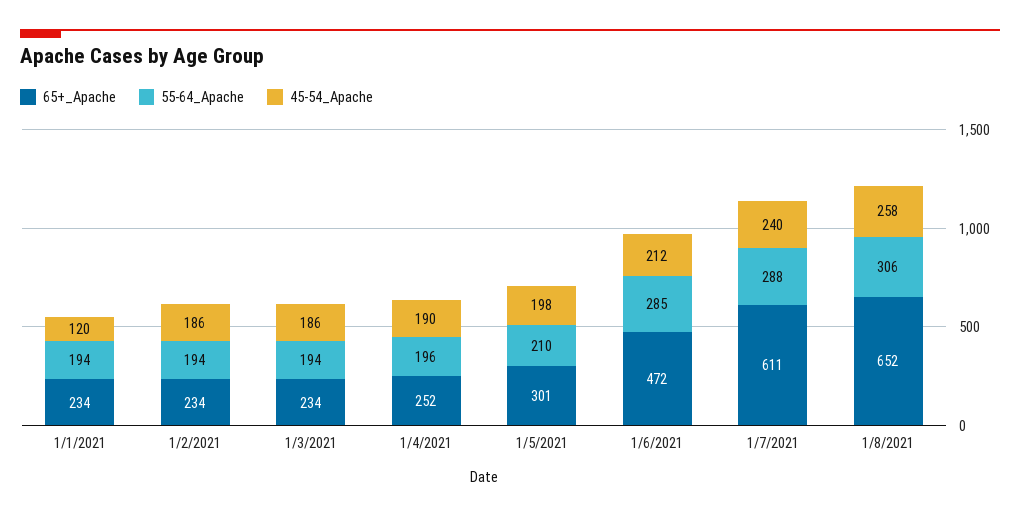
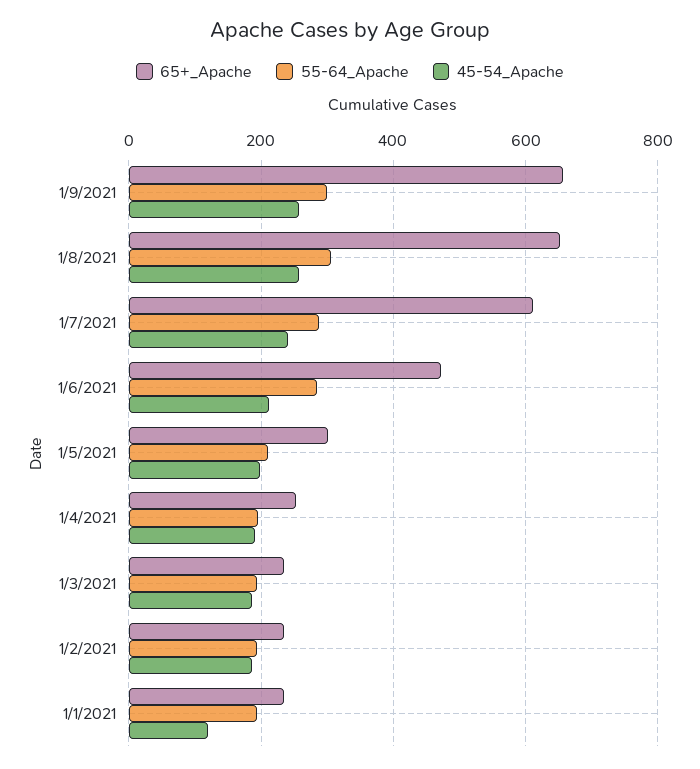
65+_Apache, 1/9/2021: none -> 660
55-64_Apache, 1/9/2021: none -> 300
45-54_Apache, 1/9/2021: none -> 260

